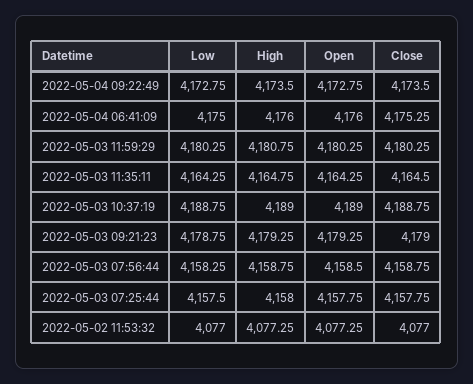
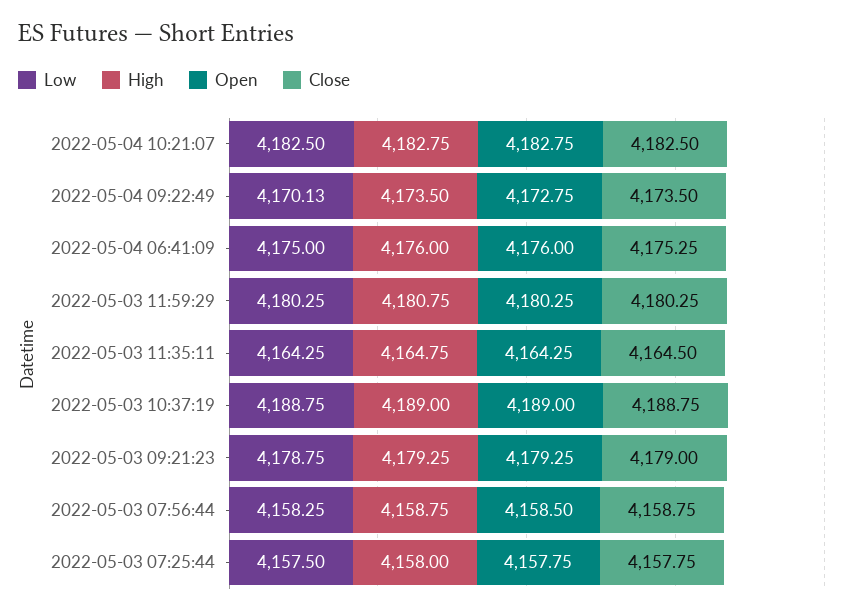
Low, 2022-05-04 09:22:49: 4172.75 -> 4170.13
Low, 2022-05-02 11:53:32: 4077 -> none
High, 2022-05-02 11:53:32: 4077.25 -> none
Open, 2022-05-02 11:53:32: 4077.25 -> none
Close, 2022-05-02 11:53:32: 4077 -> none
Low, 2022-05-04 10:21:07: none -> 4182.5
High, 2022-05-04 10:21:07: none -> 4182.75
Open, 2022-05-04 10:21:07: none -> 4182.75
Close, 2022-05-04 10:21:07: none -> 4182.5

